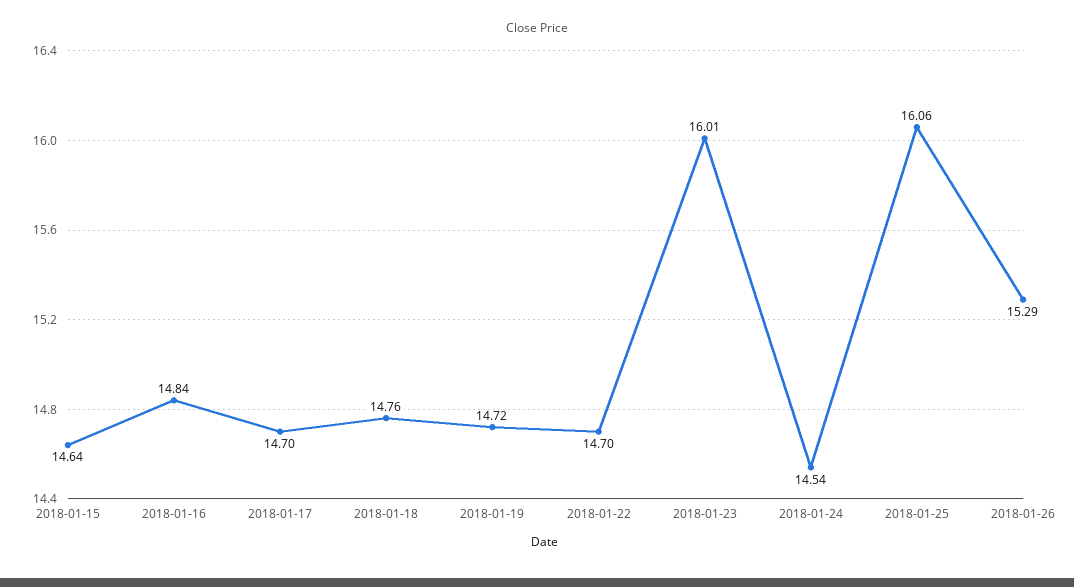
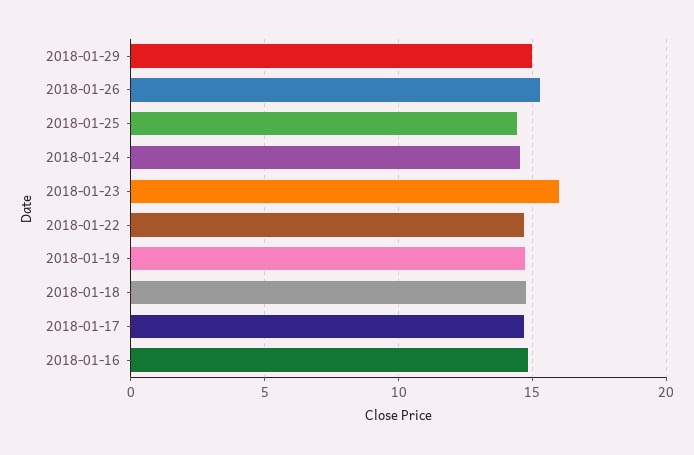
2018-01-15: 14.64 -> none
2018-01-25: 16.06 -> 14.5
2018-01-29: none -> 15

